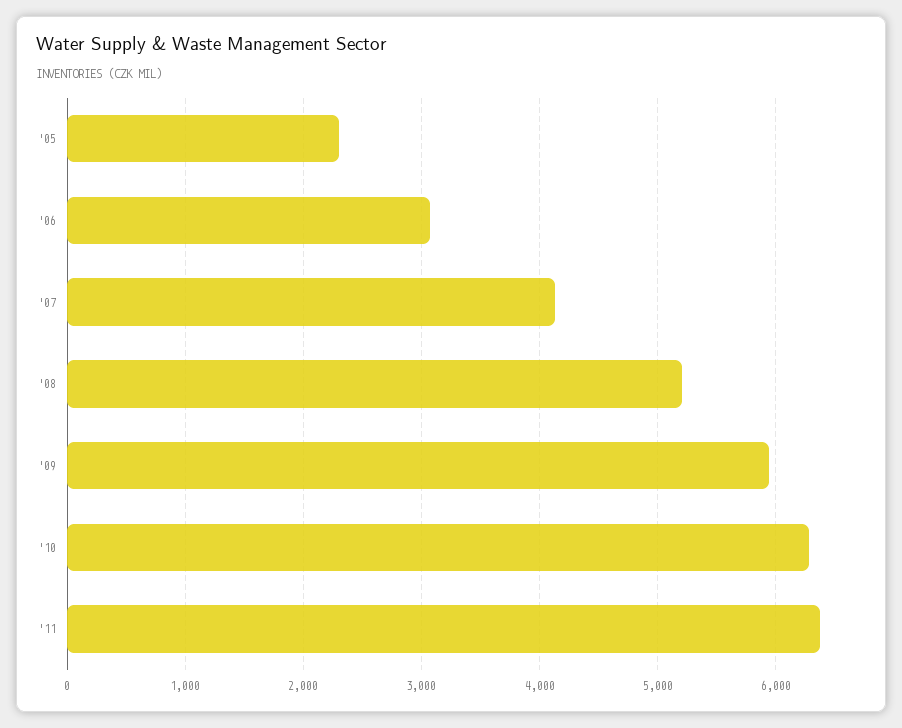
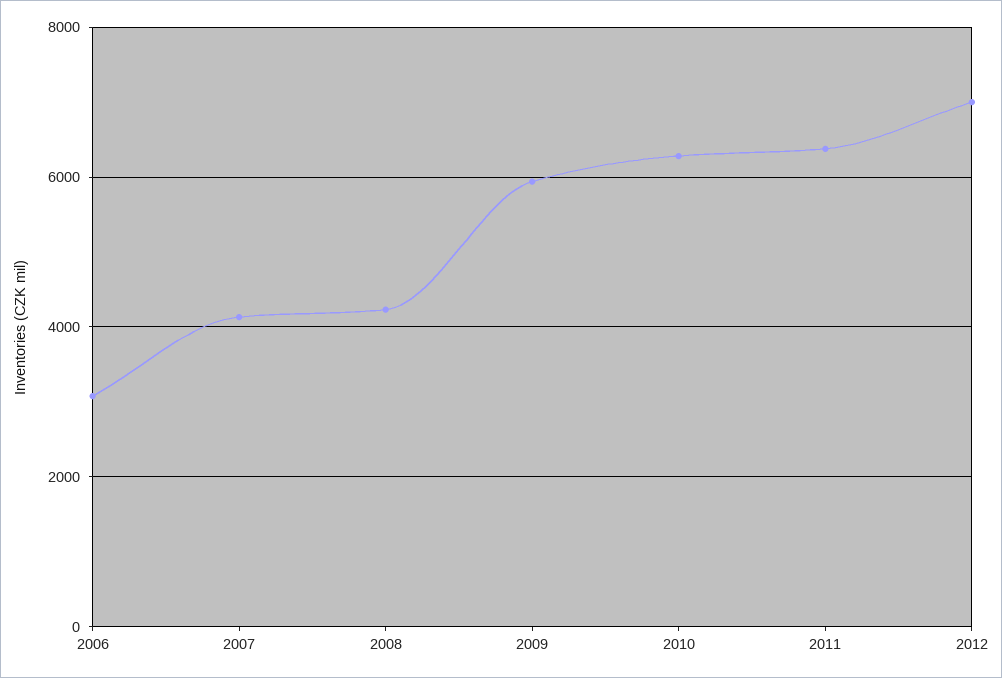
'05: 2300 -> none
'08: 5200 -> 4200
2012: none -> 7000

